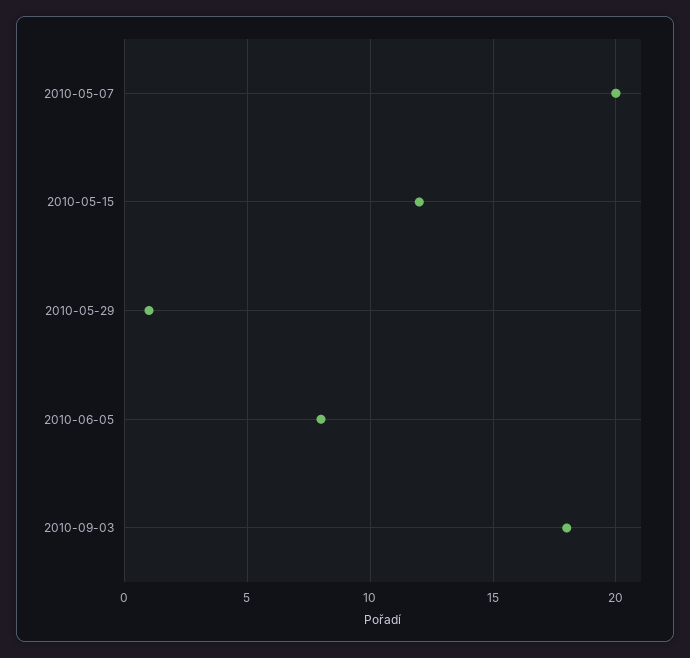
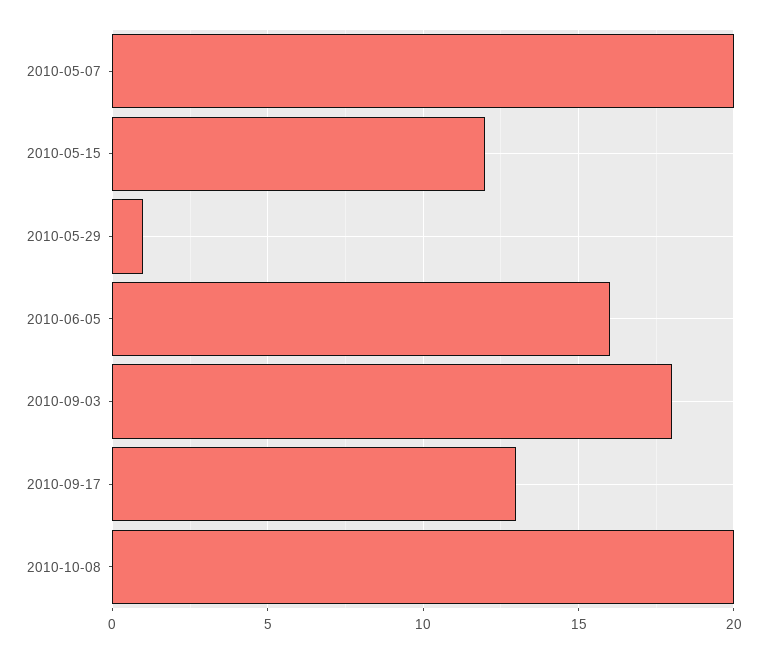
2010-06-05: 8 -> 16
2010-09-17: none -> 13
2010-10-08: none -> 20

